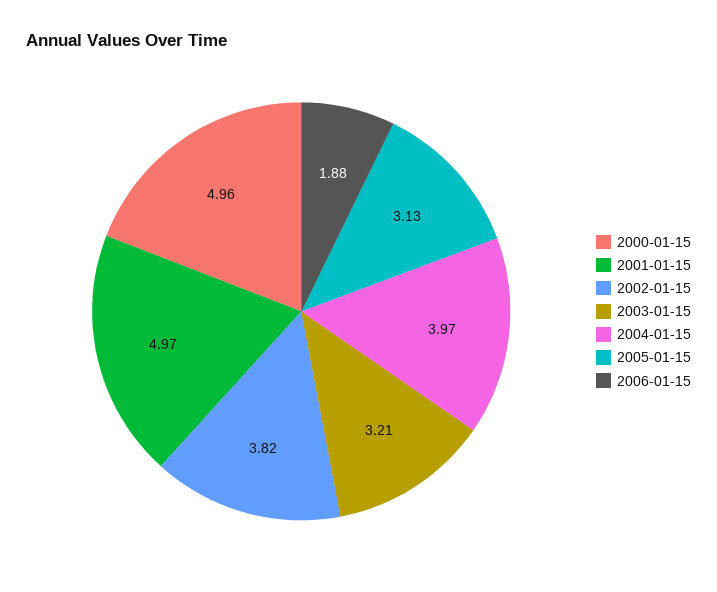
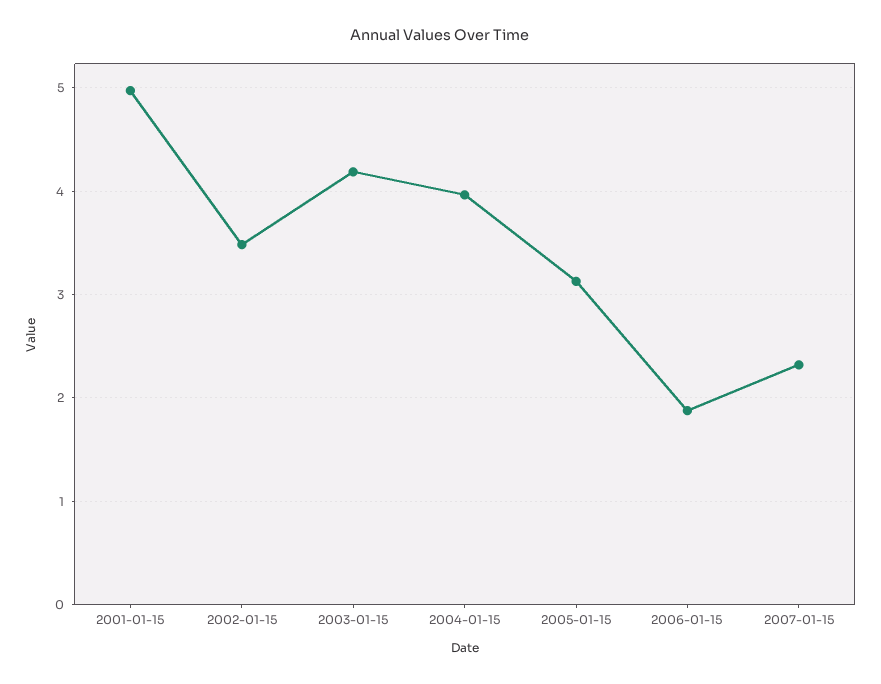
2000-01-15: 4.96 -> none
2002-01-15: 3.82 -> 3.5
2003-01-15: 3.21 -> 4.2
2007-01-15: none -> 2.3

